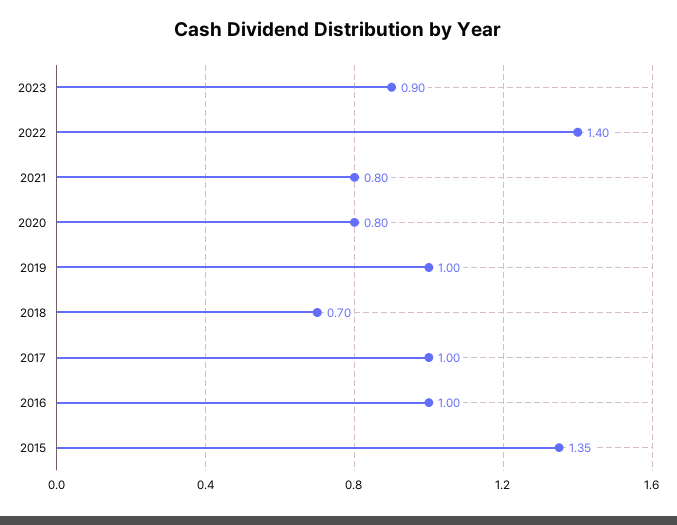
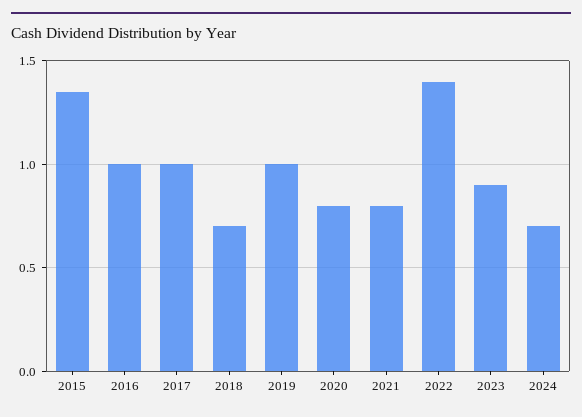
2024: none -> 0.7

